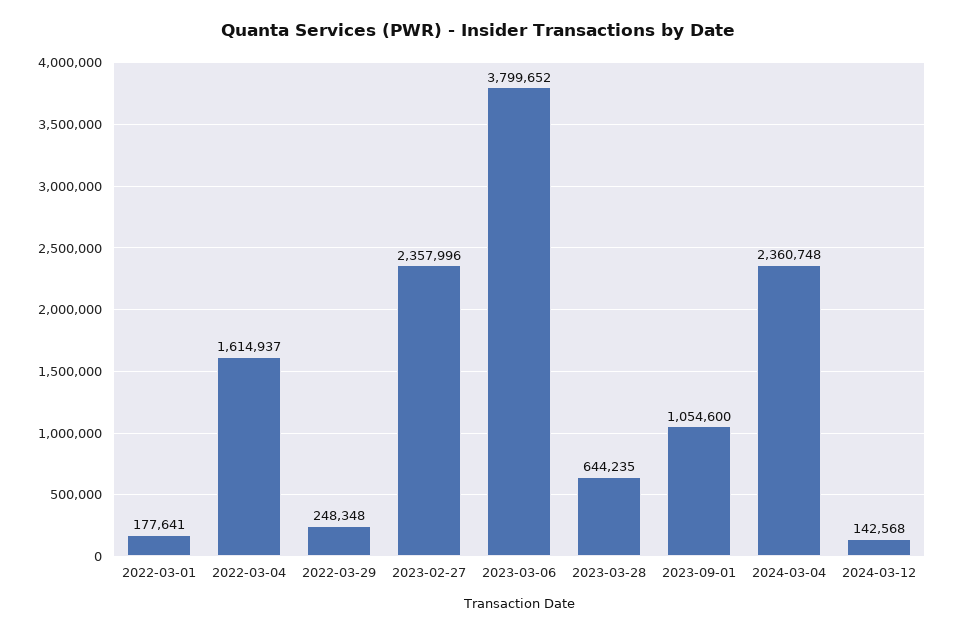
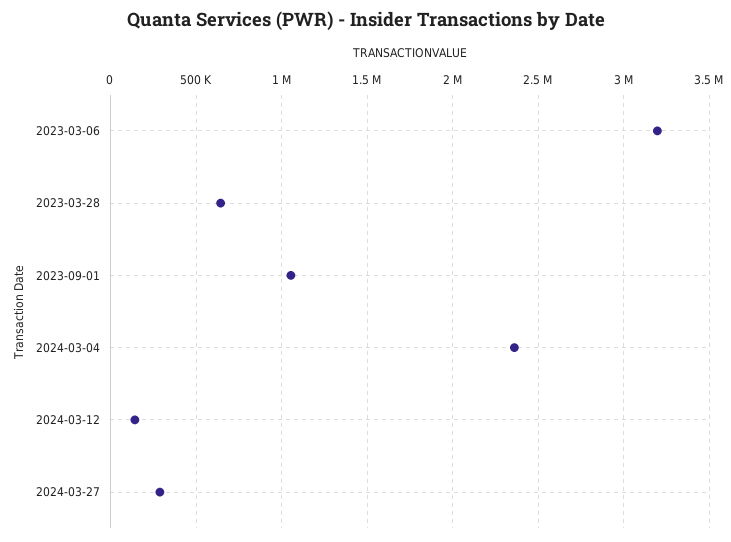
2022-03-01: 177641 -> none
2022-03-04: 1614937 -> none
2022-03-29: 248348 -> none
2023-02-27: 2357996 -> none
2023-03-06: 3799652 -> 3200000
2024-03-27: none -> 300000

